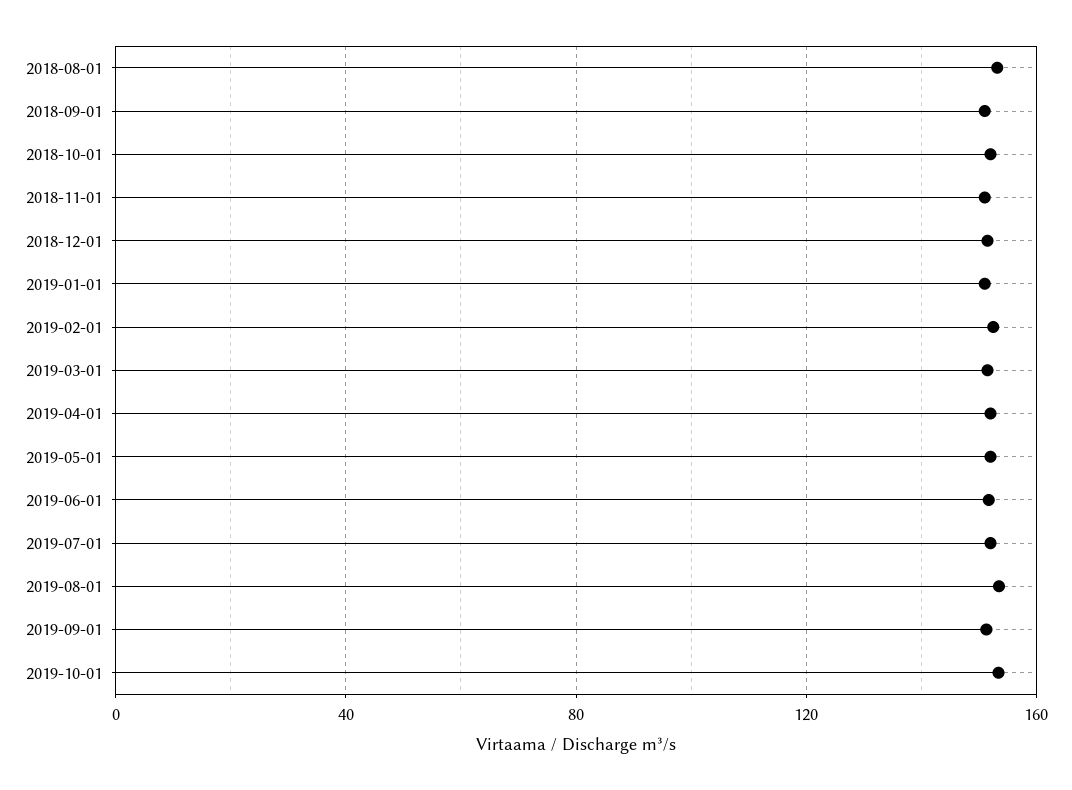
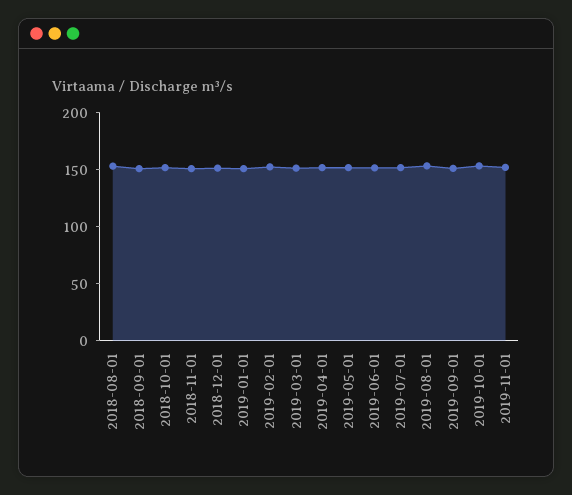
2019-11-01: none -> 150

